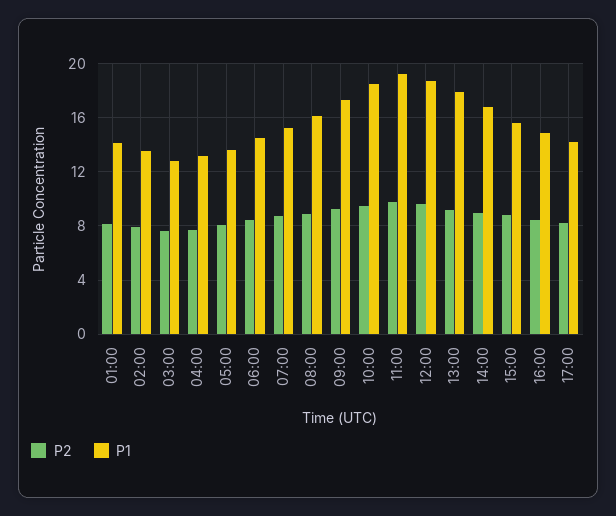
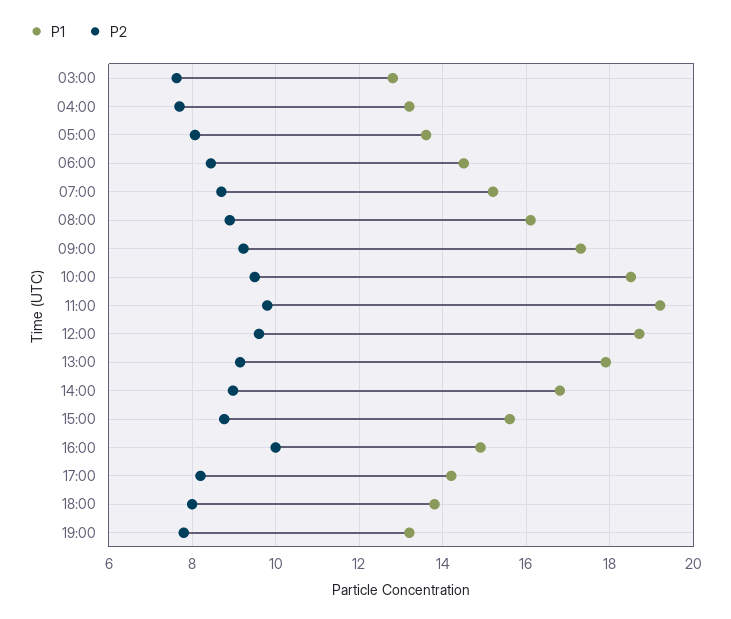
P2, 01:00: 8 -> none
P1, 01:00: 14 -> none
P2, 02:00: 8 -> none
P1, 02:00: 13.5 -> none
P2, 16:00: 8.5 -> 10
P1, 18:00: none -> 13.8
P2, 18:00: none -> 8
P1, 19:00: none -> 13.2
P2, 19:00: none -> 7.8

